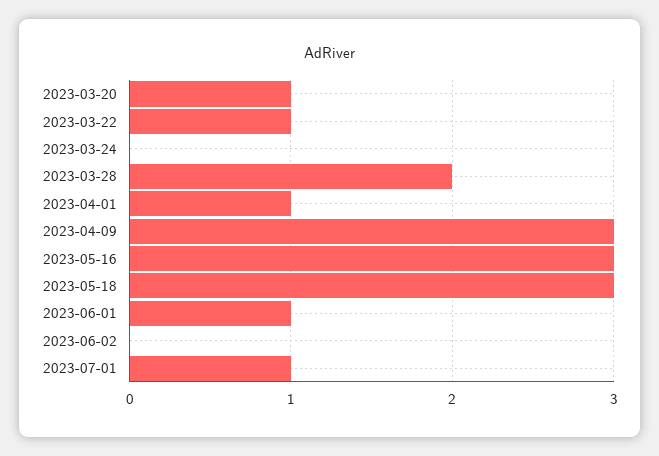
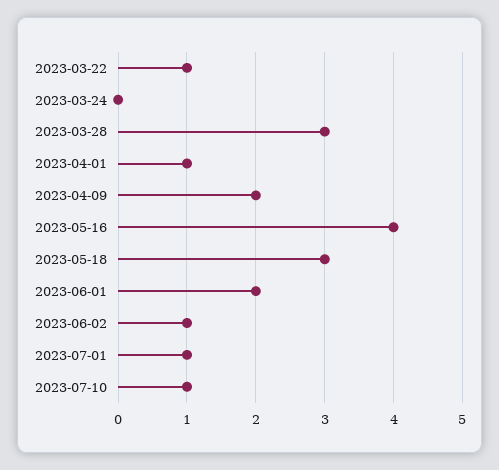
2023-03-20: 1 -> none
2023-03-28: 2 -> 3
2023-04-09: 3 -> 2
2023-05-16: 3 -> 4
2023-06-01: 1 -> 2
2023-06-02: 0 -> 1
2023-07-10: none -> 1

